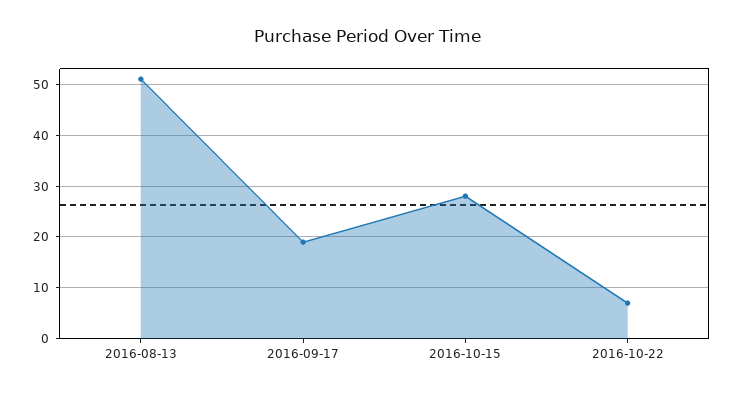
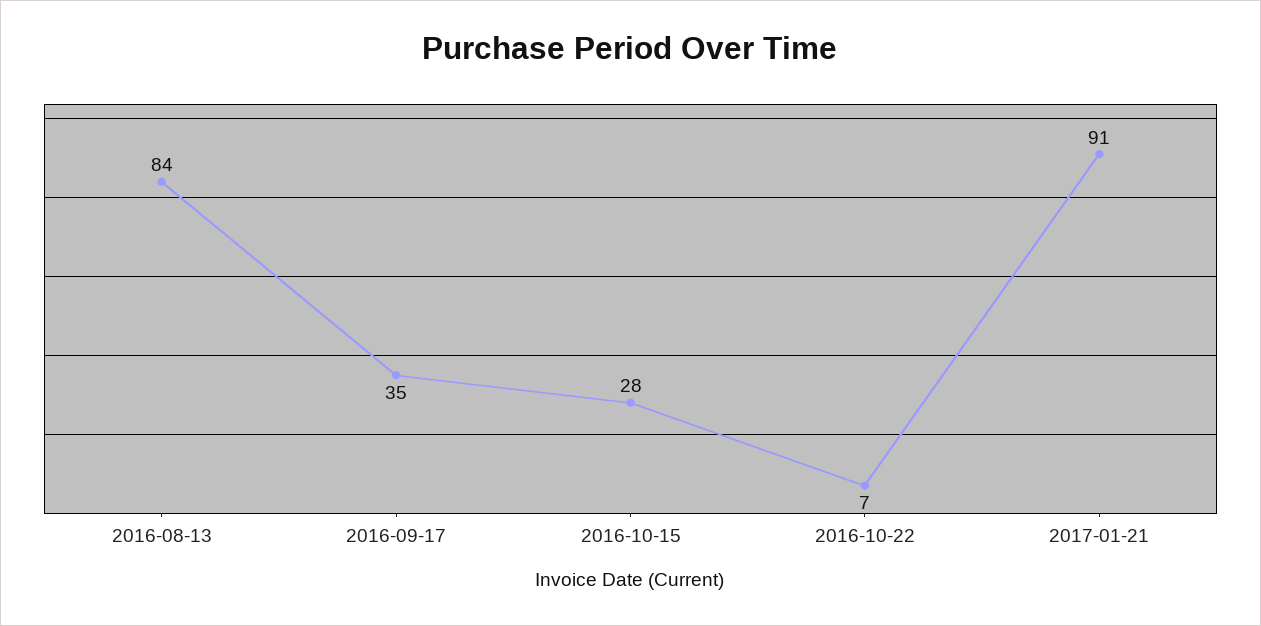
2016-08-13: 50 -> 84
2016-09-17: 20 -> 35
2017-01-21: none -> 91

